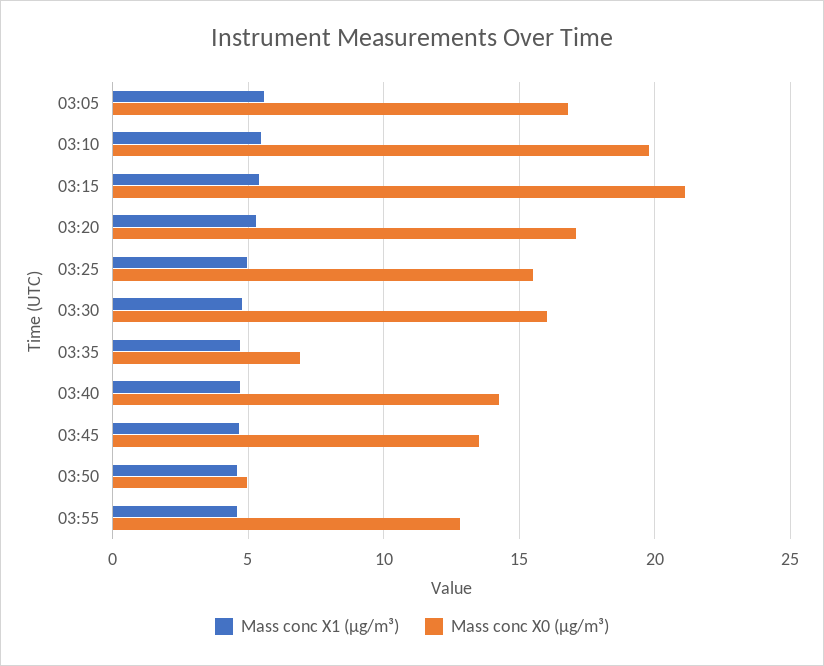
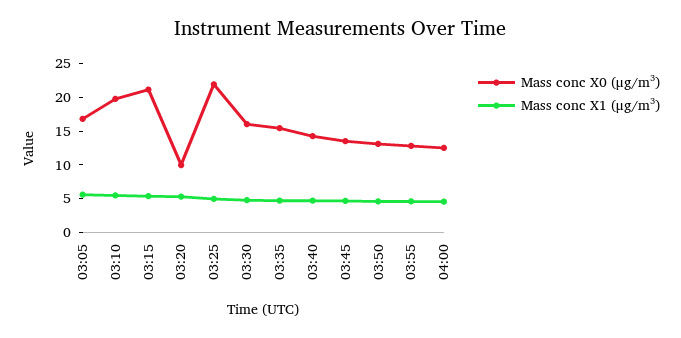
Mass conc X0 (μg/m³), 03:20: 17 -> 10
Mass conc X0 (μg/m³), 03:25: 15.5 -> 22.5
Mass conc X0 (μg/m³), 03:35: 7 -> 15
Mass conc X0 (μg/m³), 03:50: 5 -> 12.5
Mass conc X0 (μg/m³), 04:00: none -> 12.5
Mass conc X1 (μg/m³), 04:00: none -> 5

